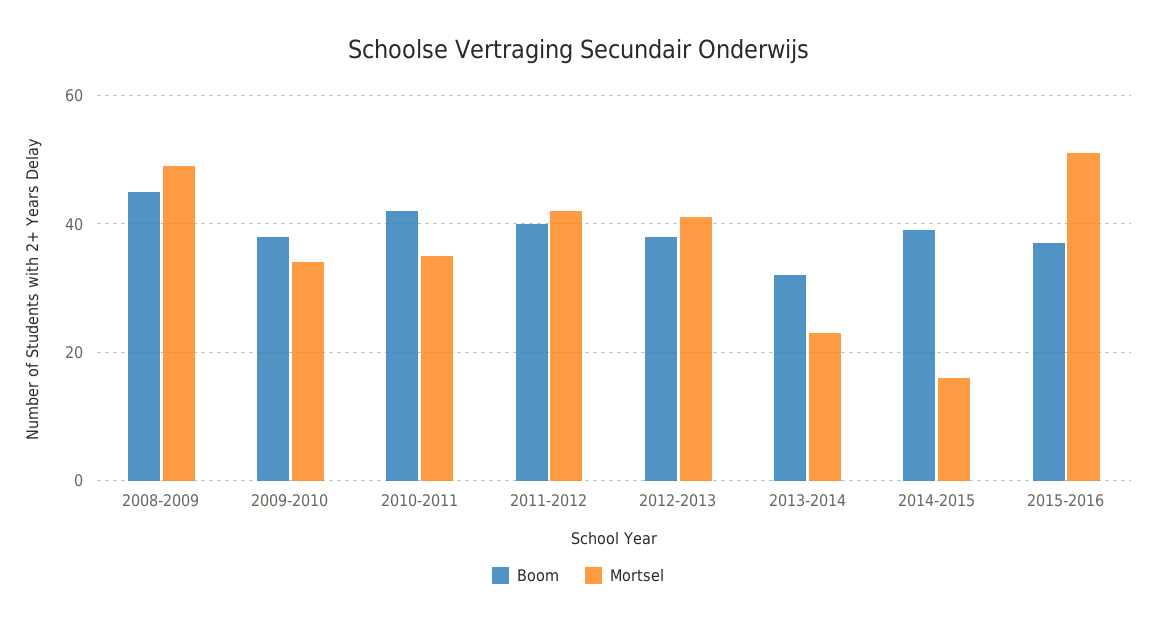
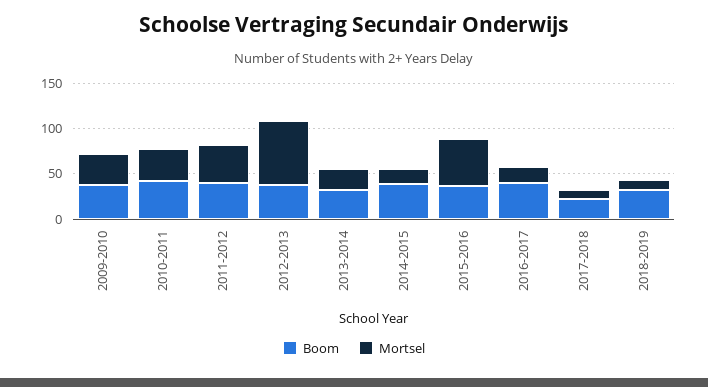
Boom, 2008-2009: 45 -> none
Mortsel, 2008-2009: 50 -> none
Mortsel, 2012-2013: 40 -> 70
Boom, 2016-2017: none -> 40
Mortsel, 2016-2017: none -> 20
Boom, 2017-2018: none -> 20
Mortsel, 2017-2018: none -> 10
Boom, 2018-2019: none -> 30
Mortsel, 2018-2019: none -> 10

